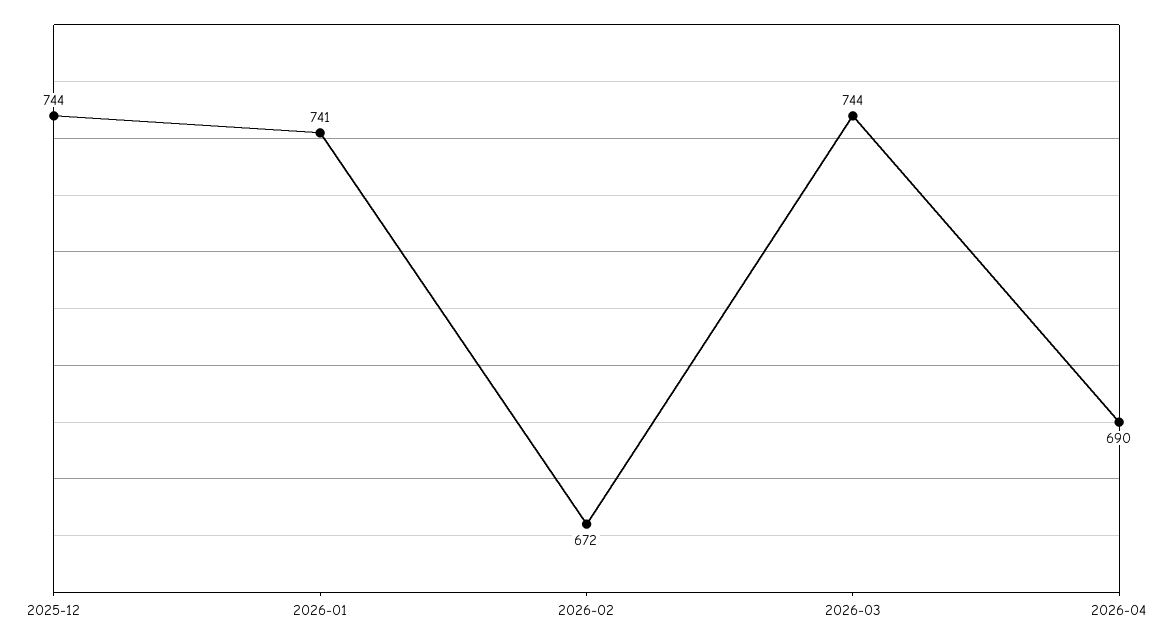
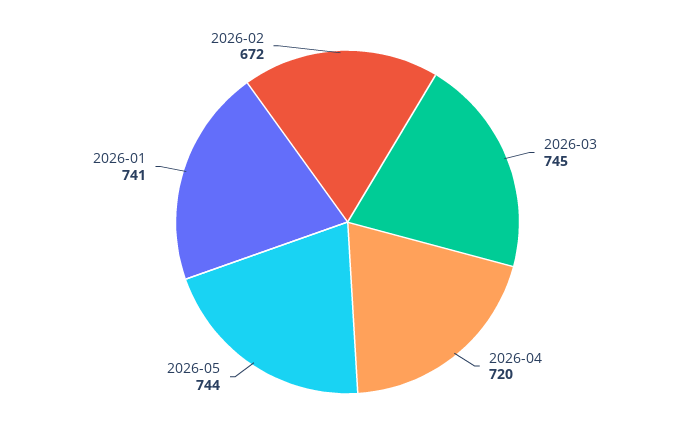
2025-12: 744 -> none
2026-03: 744 -> 745
2026-04: 690 -> 720
2026-05: none -> 744

